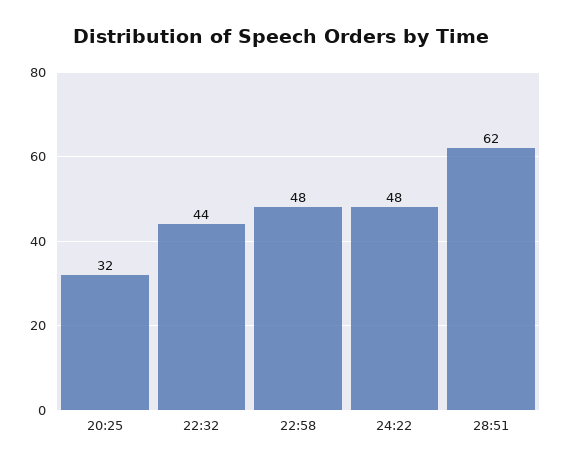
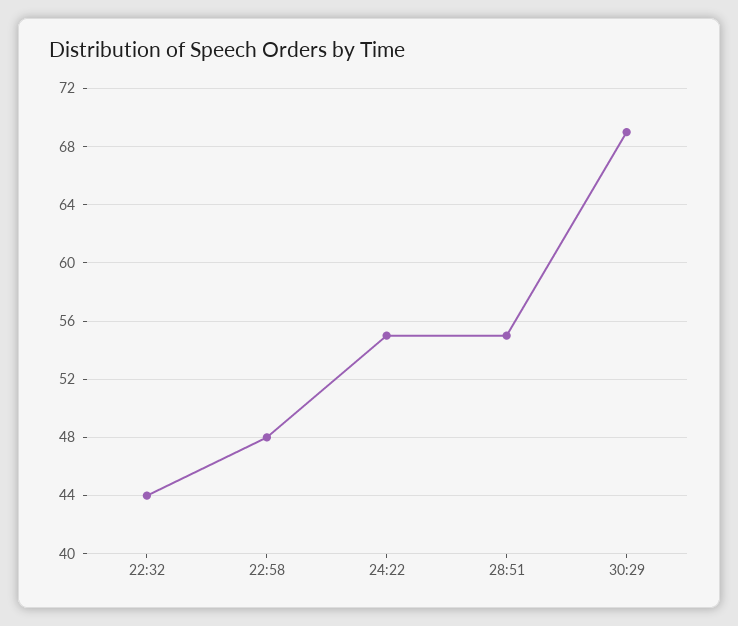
20:25: 32 -> none
24:22: 48 -> 55
28:51: 62 -> 55
30:29: none -> 69

